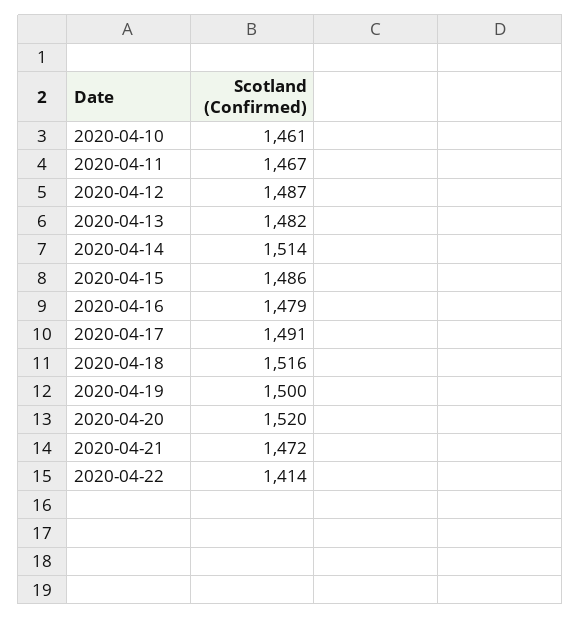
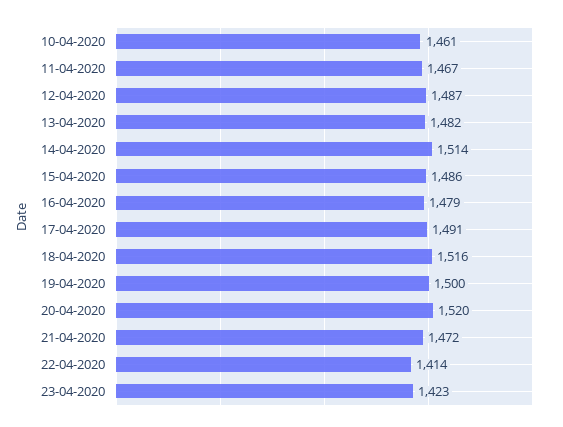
23-04-2020: none -> 1423

